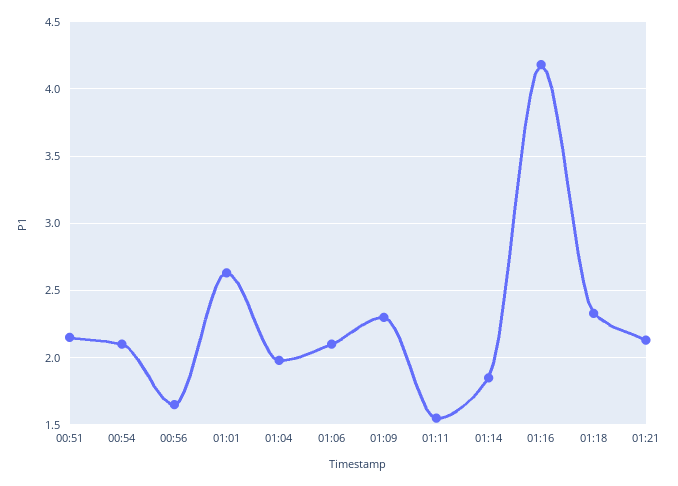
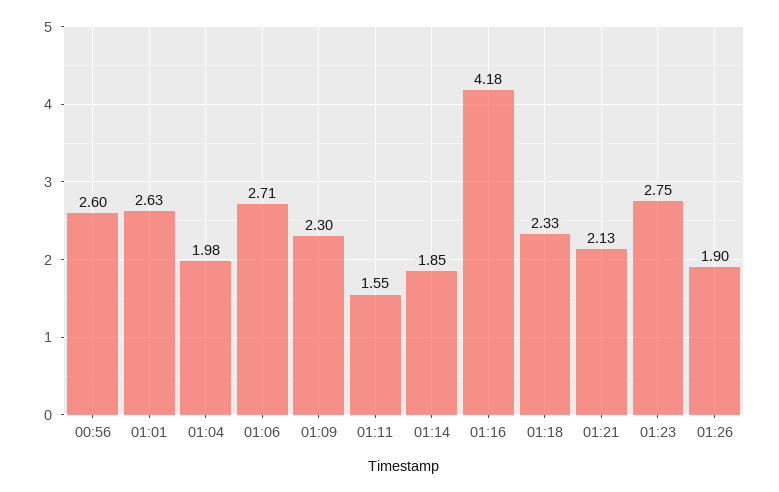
00:51: 2.15 -> none
00:54: 2.1 -> none
00:56: 1.65 -> 2.6
01:06: 2.1 -> 2.71
01:23: none -> 2.75
01:26: none -> 1.9

